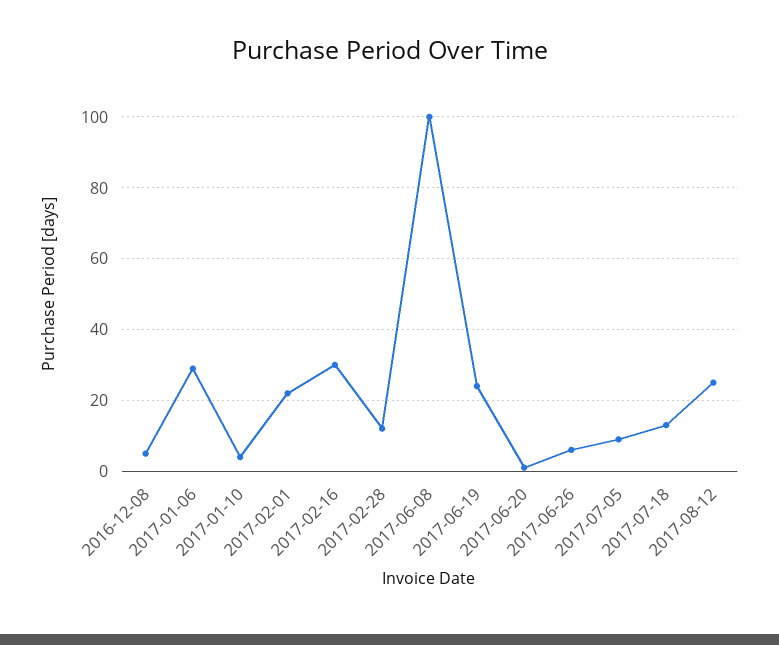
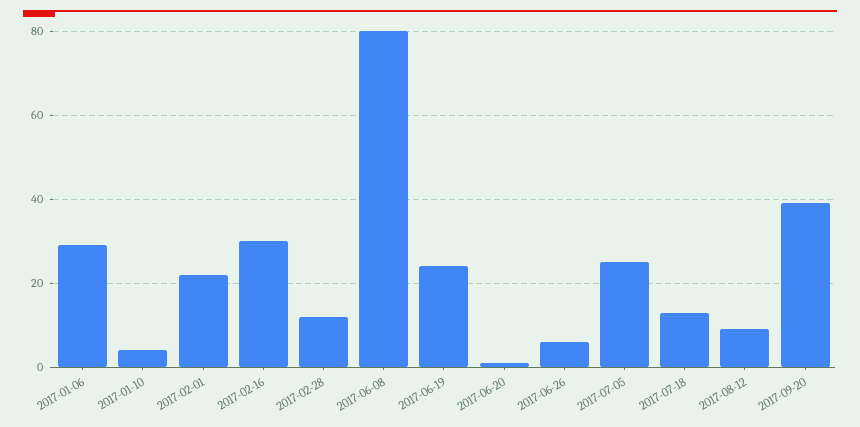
2016-12-08: 5 -> none
2017-06-08: 100 -> 80
2017-07-05: 10 -> 25
2017-08-12: 25 -> 10
2017-09-20: none -> 40

